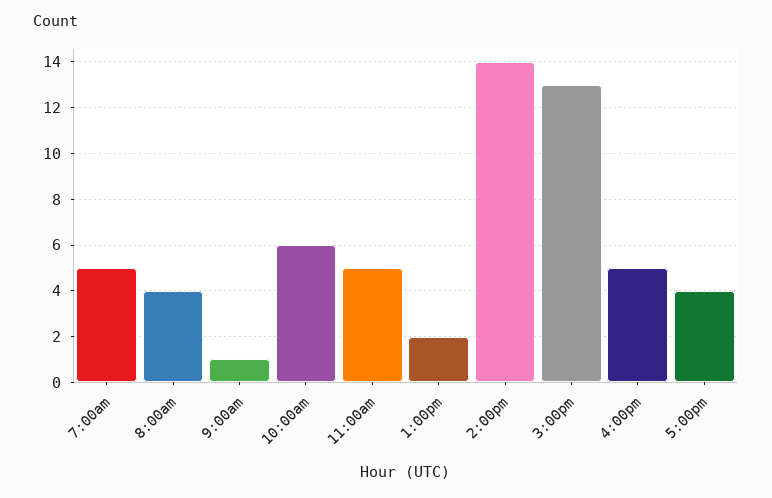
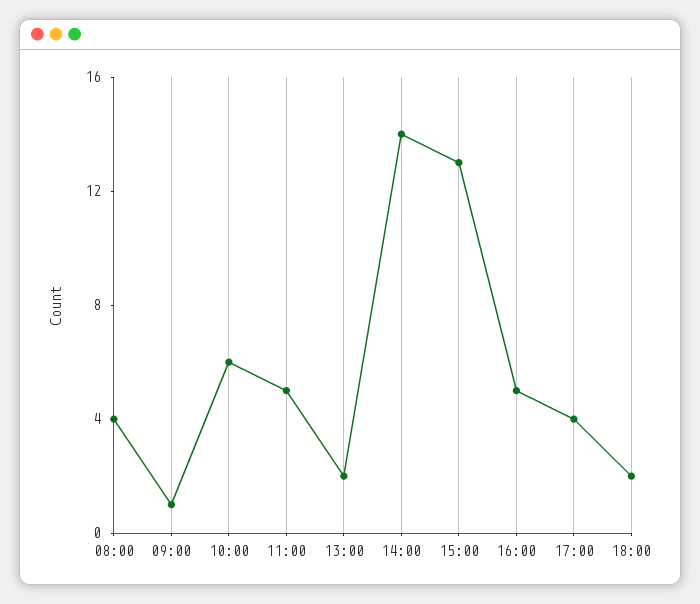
7:00am: 5 -> none
18:00: none -> 2

